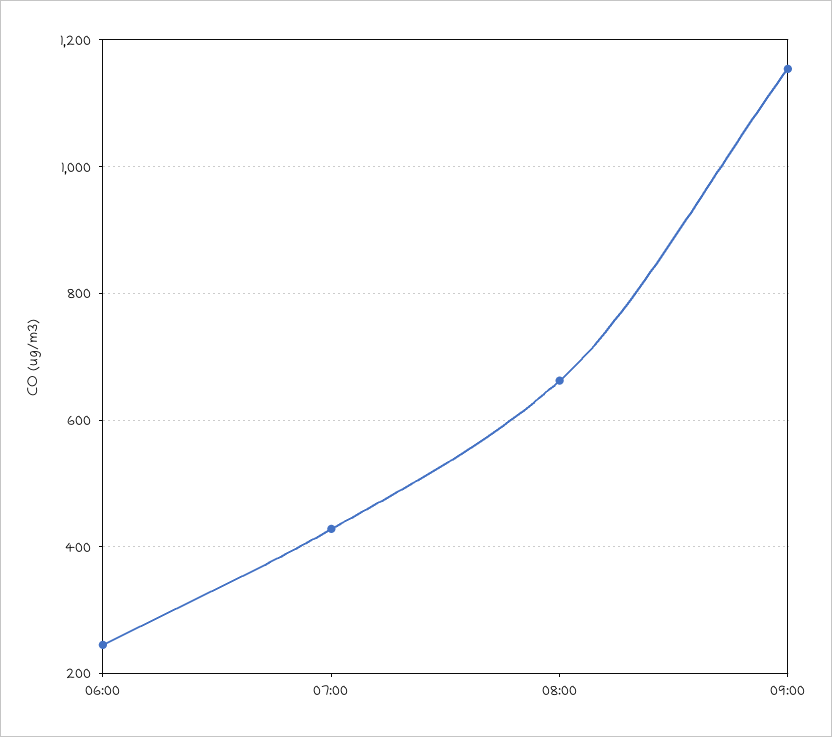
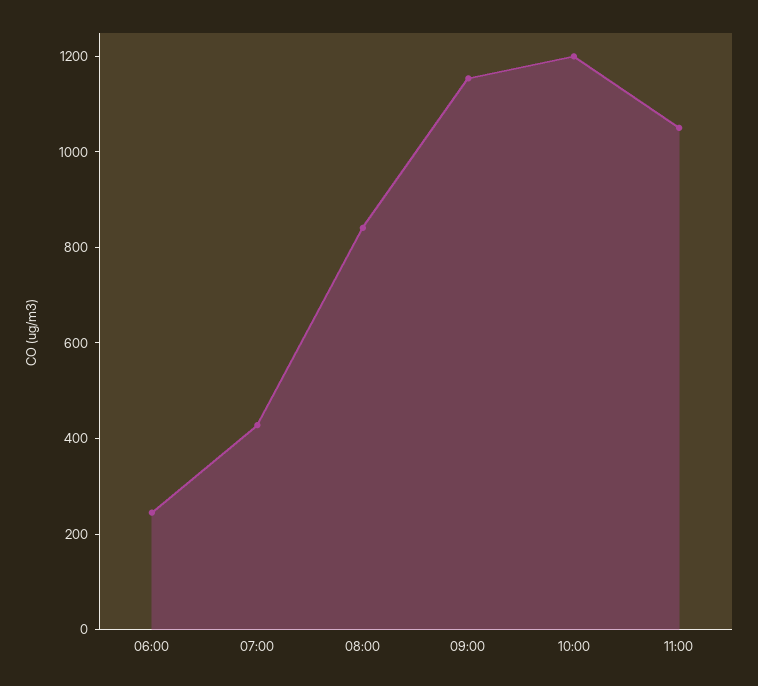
08:00: 660 -> 850
10:00: none -> 1200
11:00: none -> 1050

